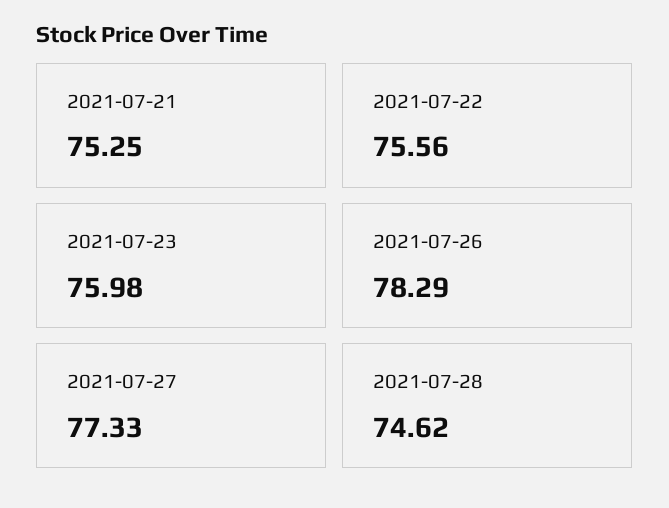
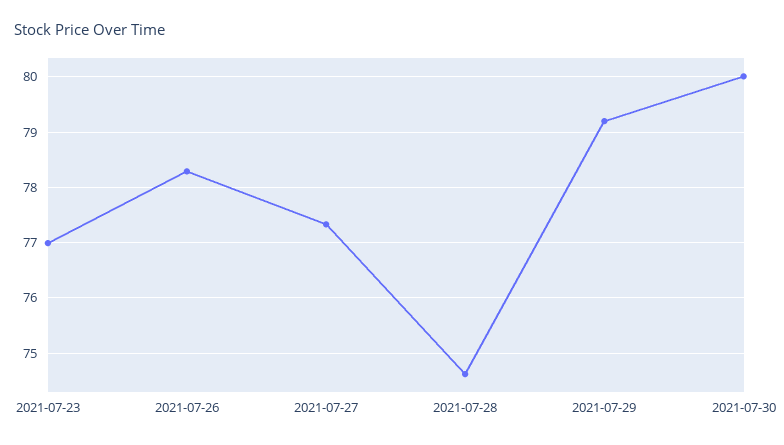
2021-07-21: 75.25 -> none
2021-07-22: 75.56 -> none
2021-07-23: 75.98 -> 77
2021-07-29: none -> 79.2
2021-07-30: none -> 80

